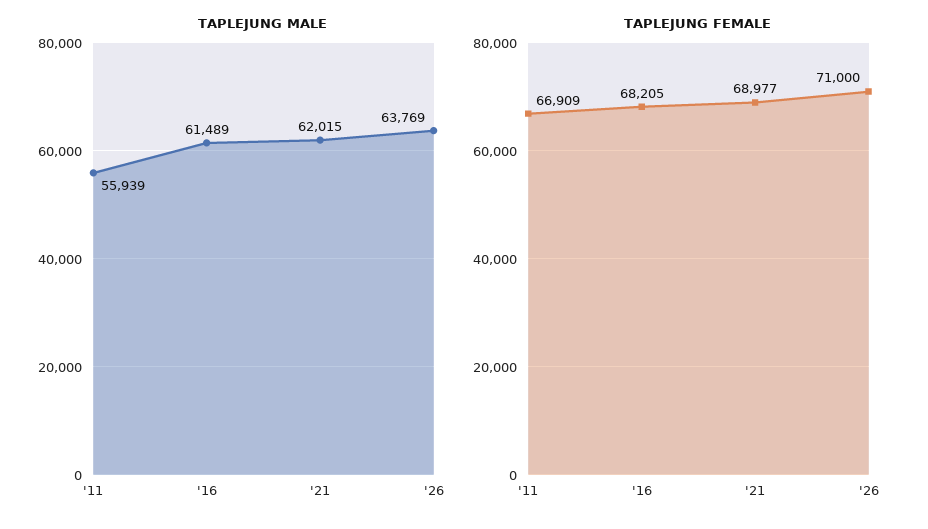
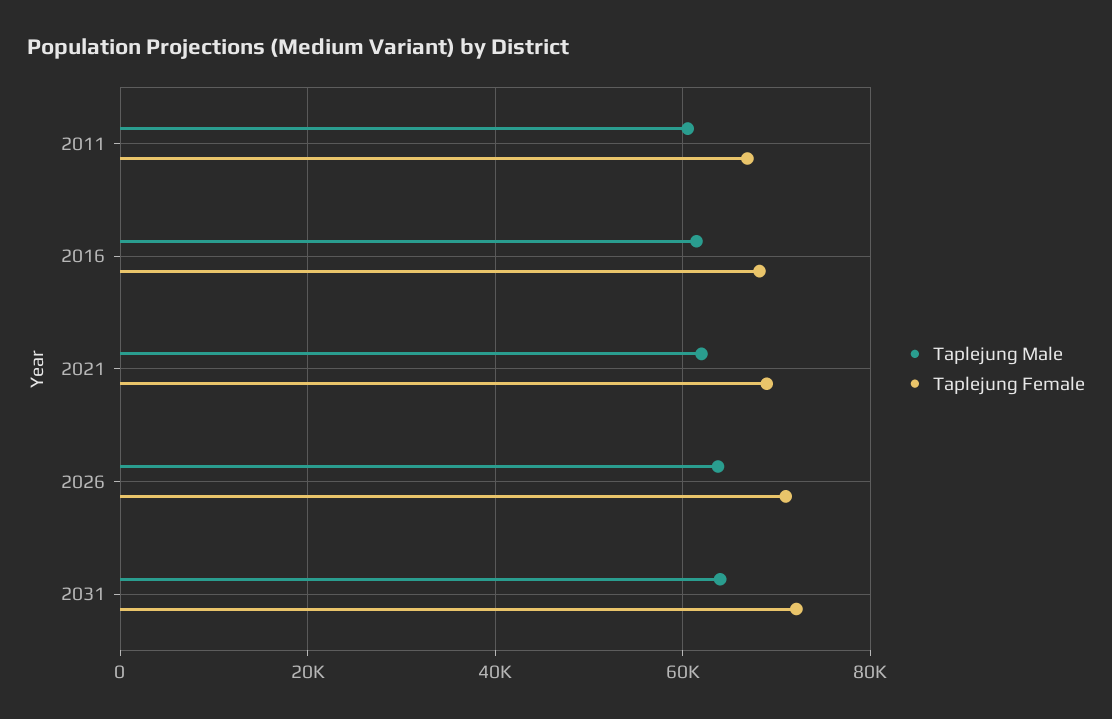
TAPLEJUNG MALE, '11: 55939 -> 60000
TAPLEJUNG MALE, 2031: none -> 64000
TAPLEJUNG FEMALE, 2031: none -> 72000

